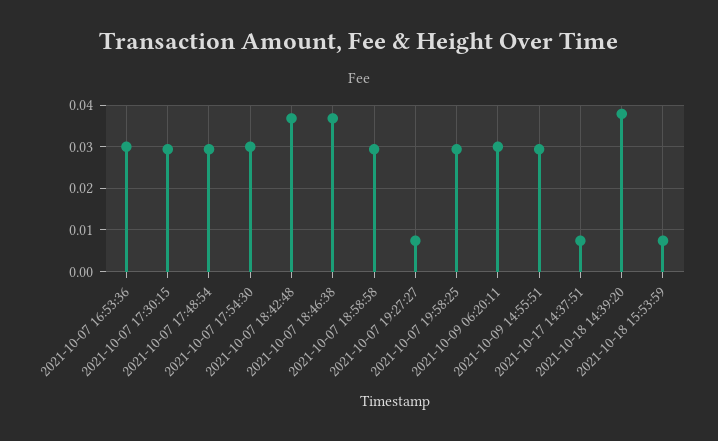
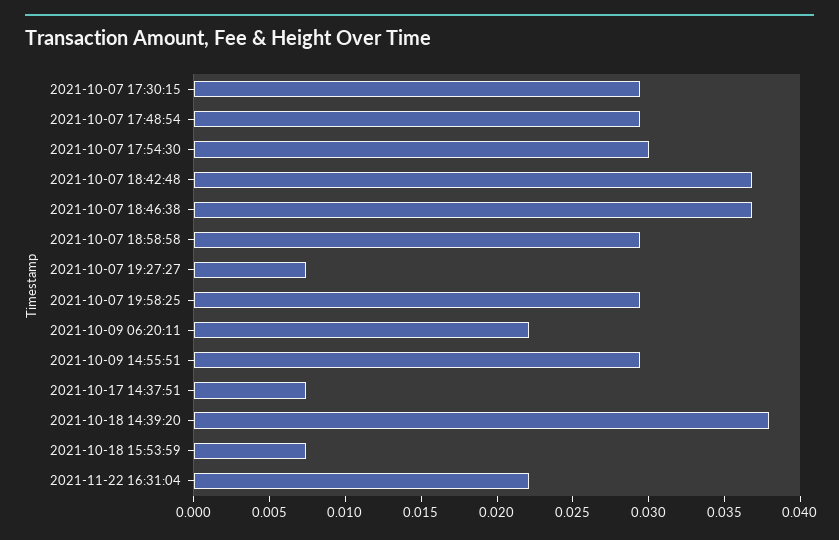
2021-10-07 16:53:36: 0.03 -> none
2021-10-09 06:20:11: 0.03 -> 0.022
2021-11-22 16:31:04: none -> 0.022

